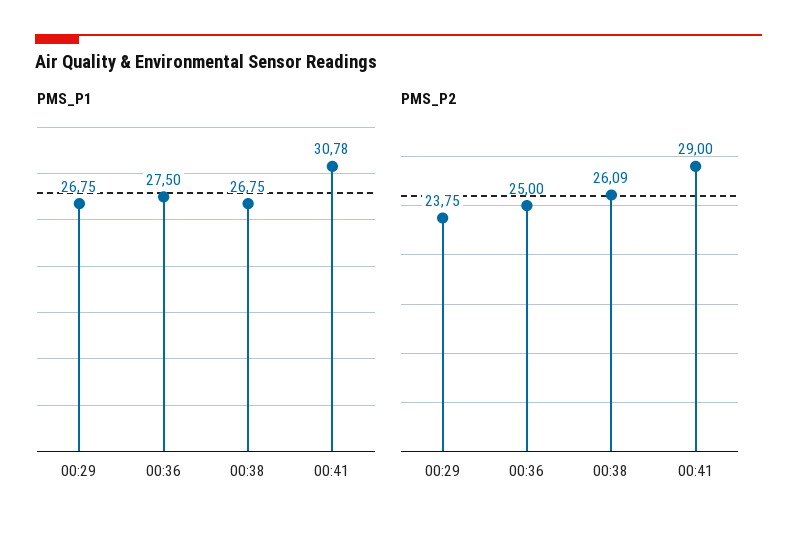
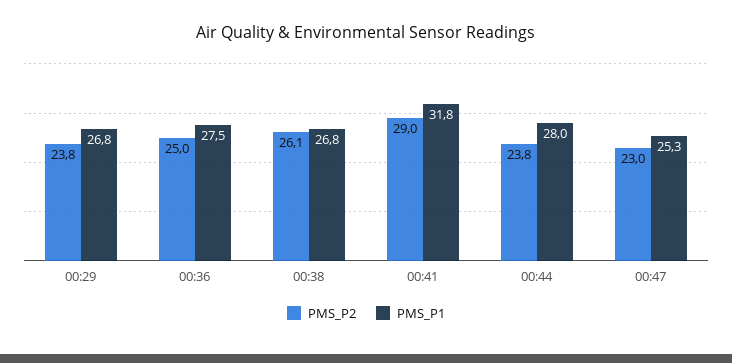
PMS_P1, 00:41: 30.78 -> 31.8
PMS_P2, 00:44: none -> 23.8
PMS_P1, 00:44: none -> 28
PMS_P2, 00:47: none -> 23
PMS_P1, 00:47: none -> 25.3

